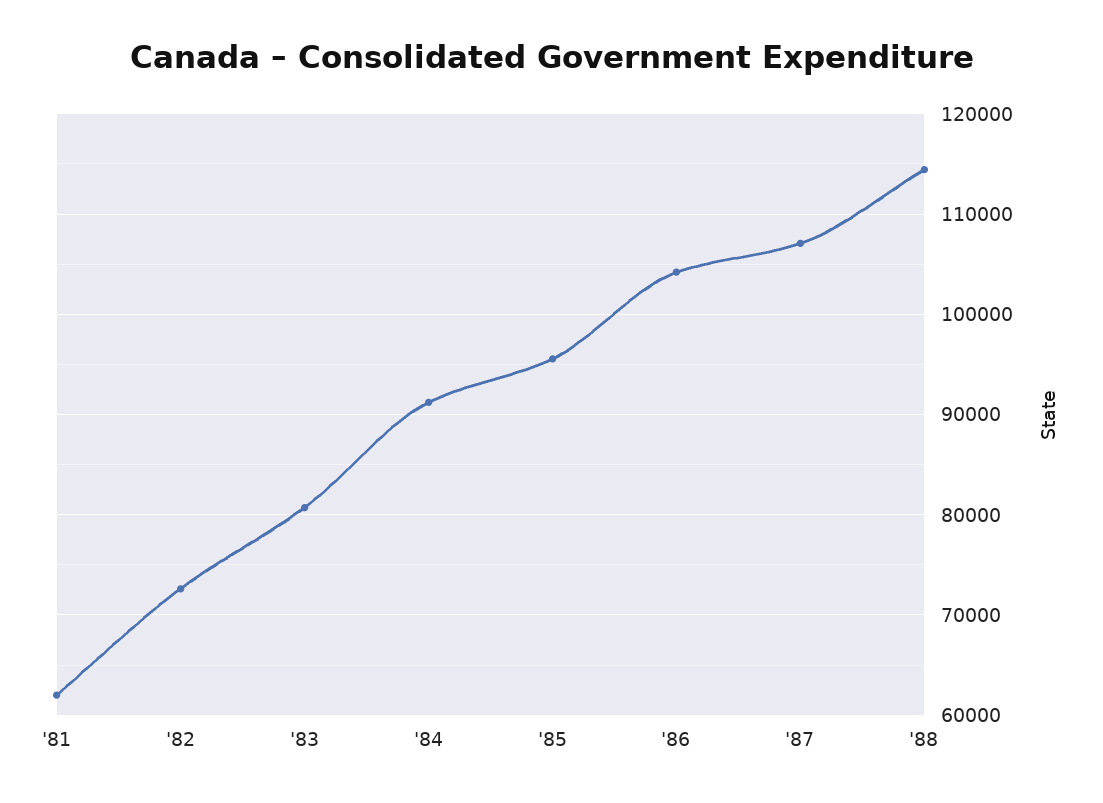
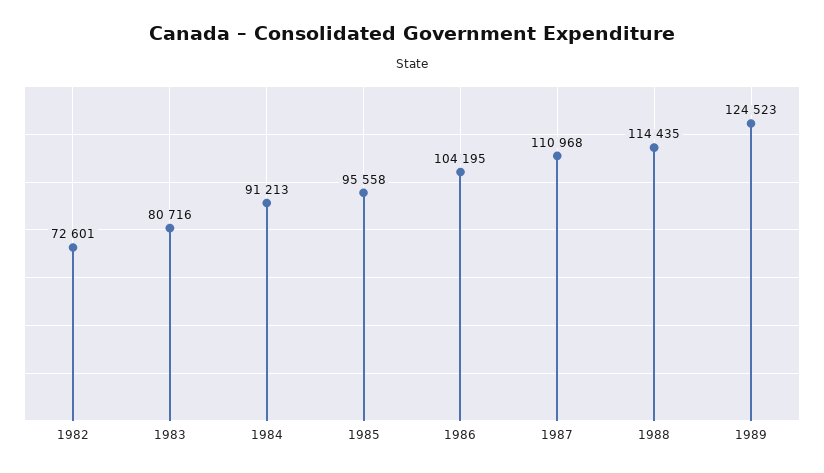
'81: 62000 -> none
'87: 107000 -> 110968
1989: none -> 124523

